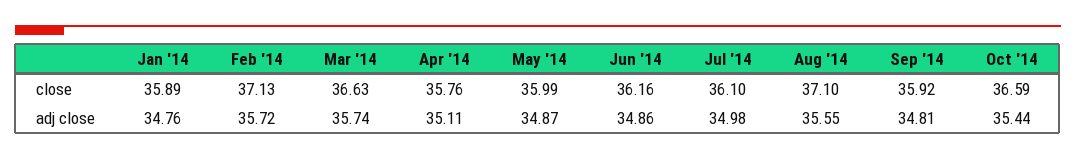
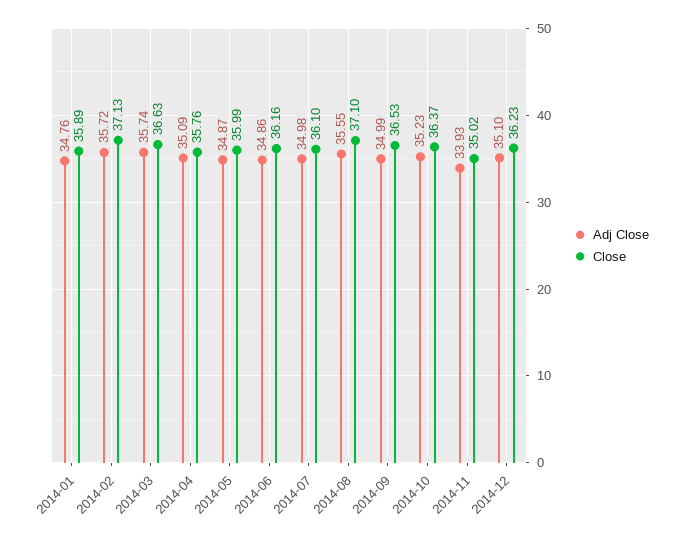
close, Sep '14: 35.92 -> 36.53
close, Oct '14: 36.59 -> 36.37
adj close, Apr '14: 35.11 -> 35.09
adj close, Sep '14: 34.81 -> 34.99
adj close, Oct '14: 35.44 -> 35.23
adj close, 2014-11: none -> 33.93
close, 2014-11: none -> 35.02
adj close, 2014-12: none -> 35.1
close, 2014-12: none -> 36.23

